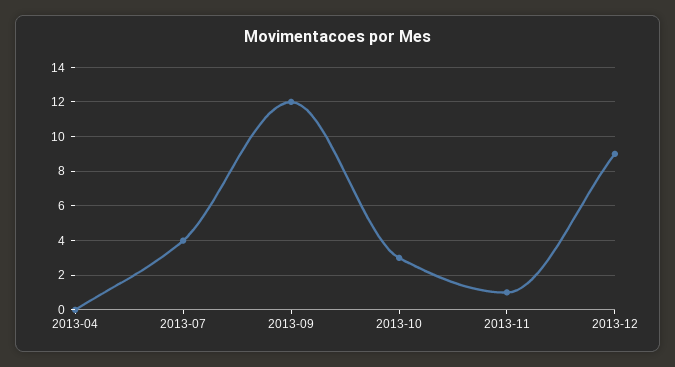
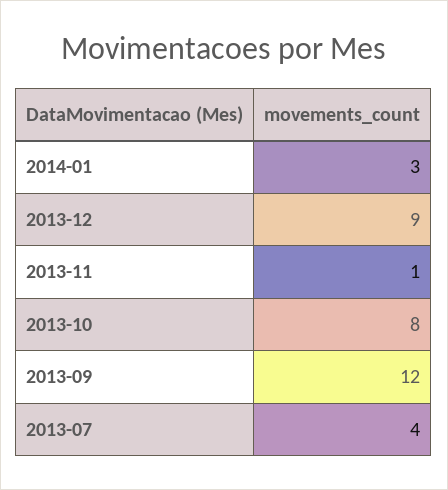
2013-04: 0 -> none
2013-10: 3 -> 8
2014-01: none -> 3

